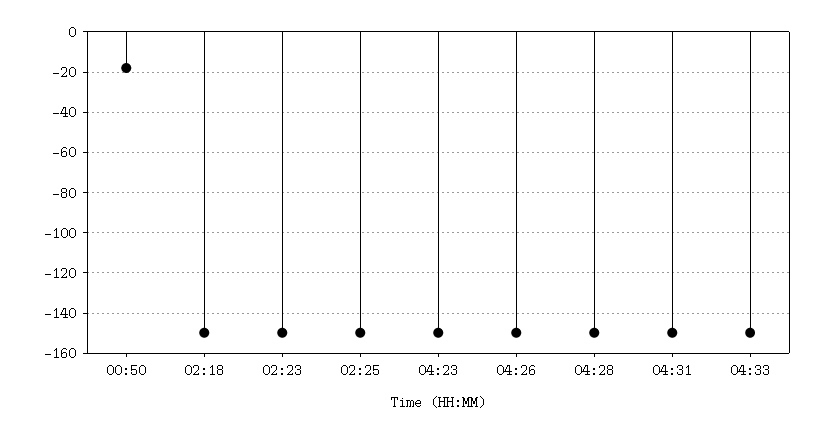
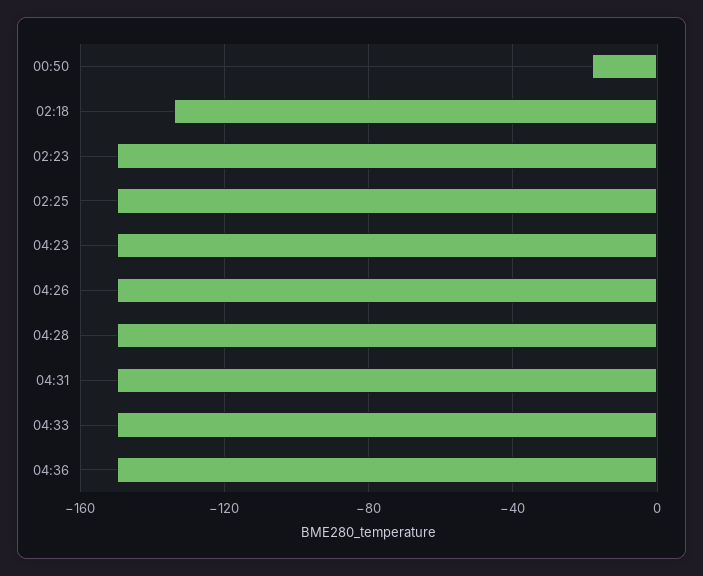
02:18: -150 -> -135
04:36: none -> -150

